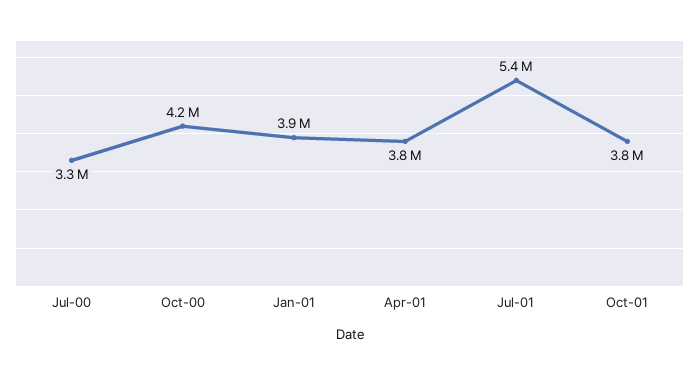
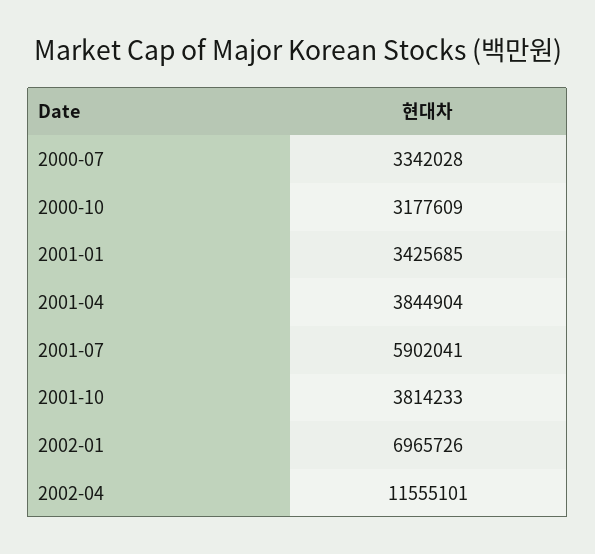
Oct-00: 4200000 -> 3177609
Jan-01: 3900000 -> 3425685
Jul-01: 5400000 -> 5902041
2002-01: none -> 6965726
2002-04: none -> 11555101

